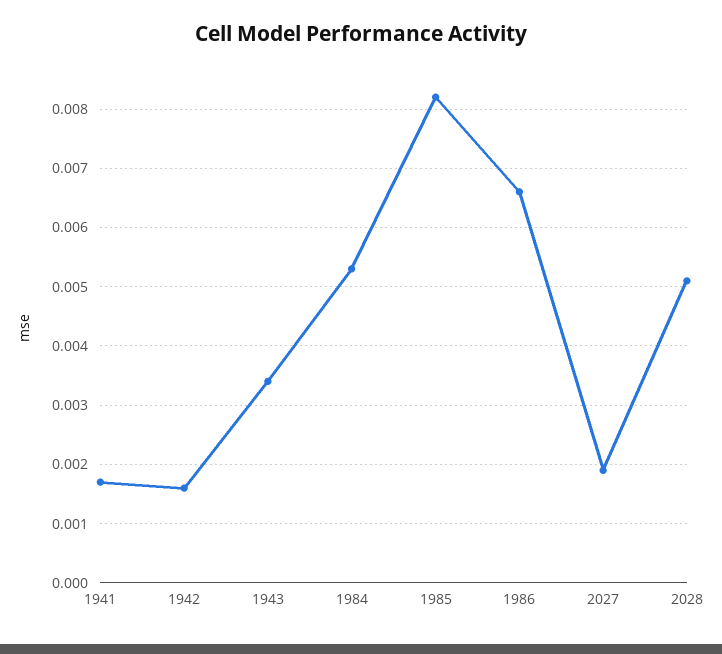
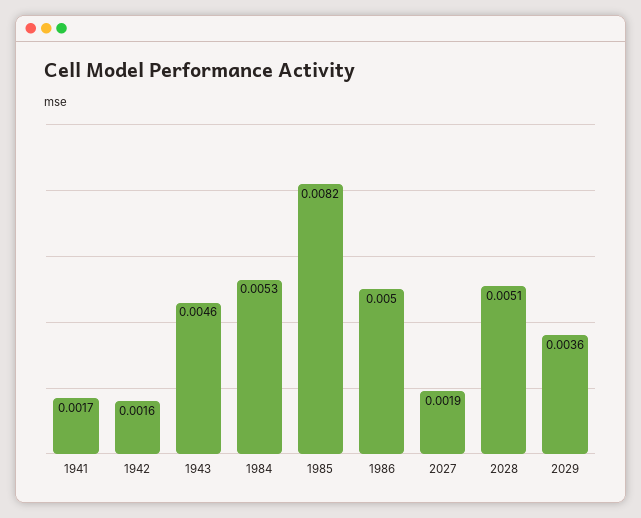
1943: 0.0035 -> 0.0046
1986: 0.0065 -> 0.005
2029: none -> 0.0036

